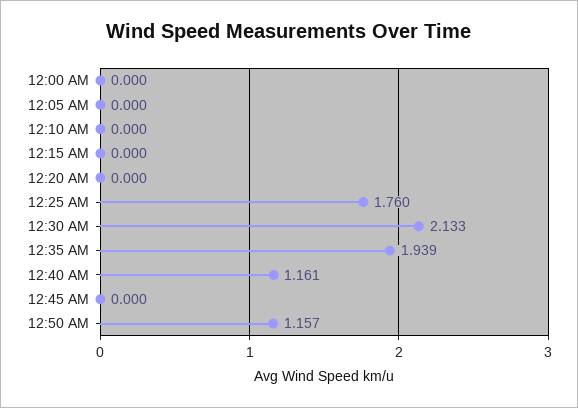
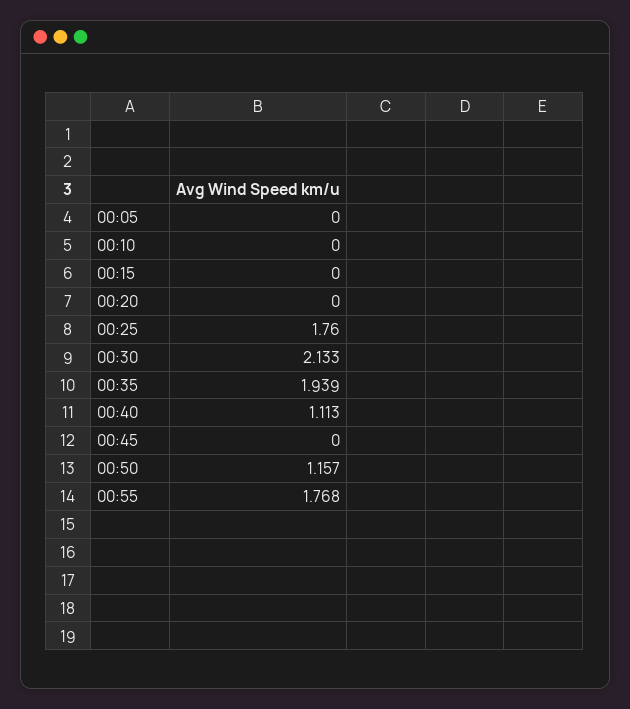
12:00 AM: 0 -> none
12:40 AM: 1.161 -> 1.113
00:55: none -> 1.768

